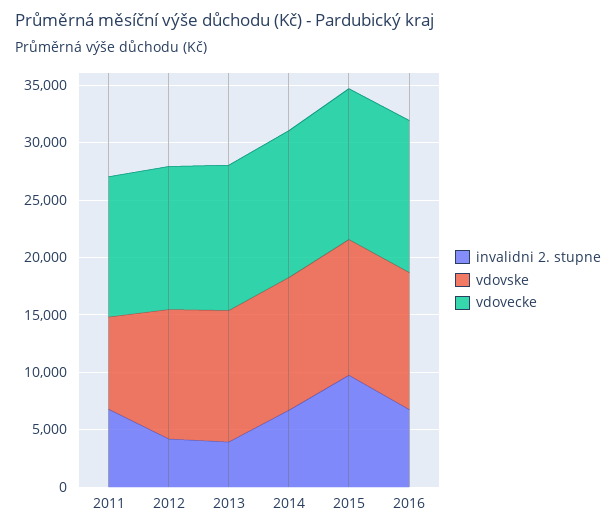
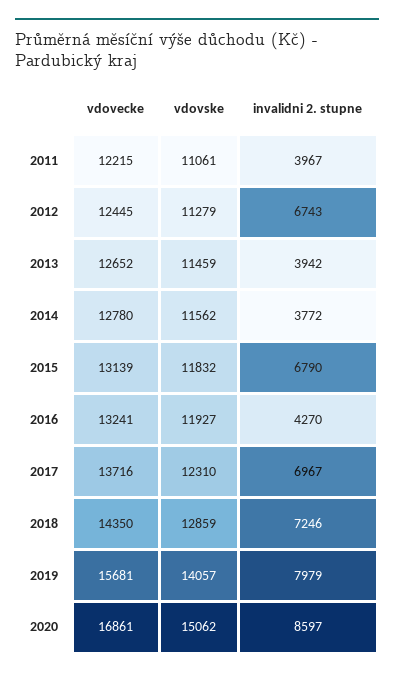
invalidni 2. stupne, 2011: 7000 -> 3967
vdovske, 2011: 8000 -> 11061
invalidni 2. stupne, 2012: 4000 -> 6743
invalidni 2. stupne, 2014: 7000 -> 3772
invalidni 2. stupne, 2015: 10000 -> 6790
invalidni 2. stupne, 2016: 7000 -> 4270
vdovecke, 2017: none -> 13716
vdovske, 2017: none -> 12310
invalidni 2. stupne, 2017: none -> 6967
vdovecke, 2018: none -> 14350
vdovske, 2018: none -> 12859
invalidni 2. stupne, 2018: none -> 7246
vdovecke, 2019: none -> 15681
vdovske, 2019: none -> 14057
invalidni 2. stupne, 2019: none -> 7979
vdovecke, 2020: none -> 16861
vdovske, 2020: none -> 15062
invalidni 2. stupne, 2020: none -> 8597

